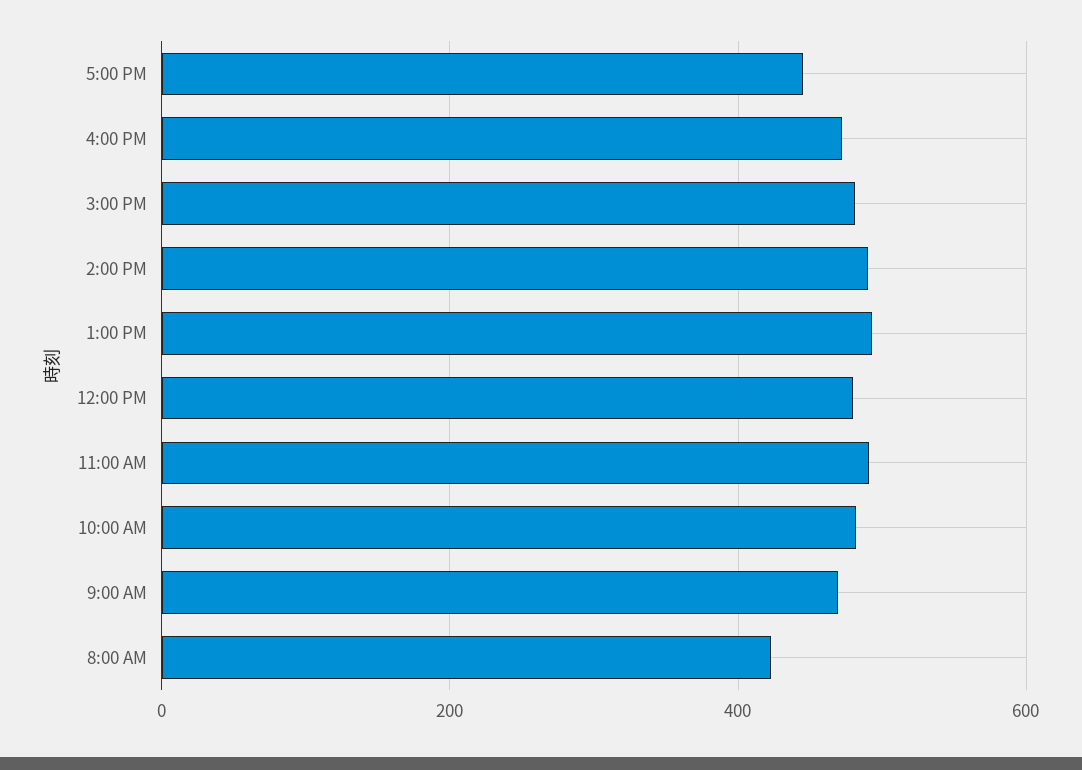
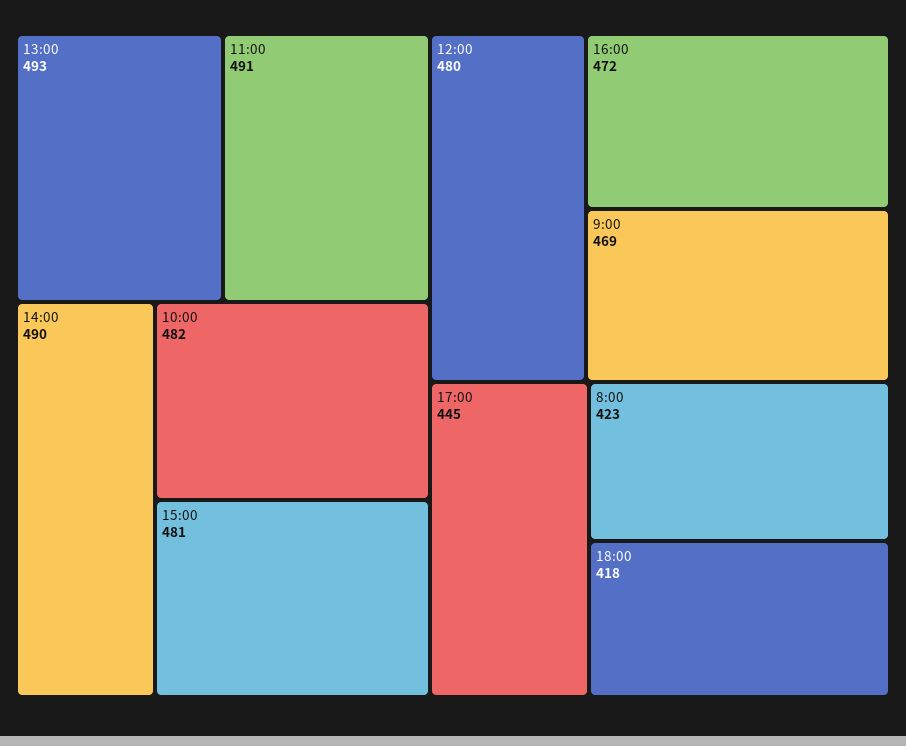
18:00: none -> 418

